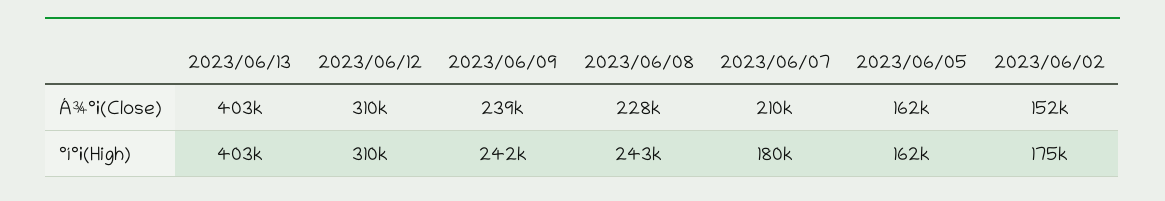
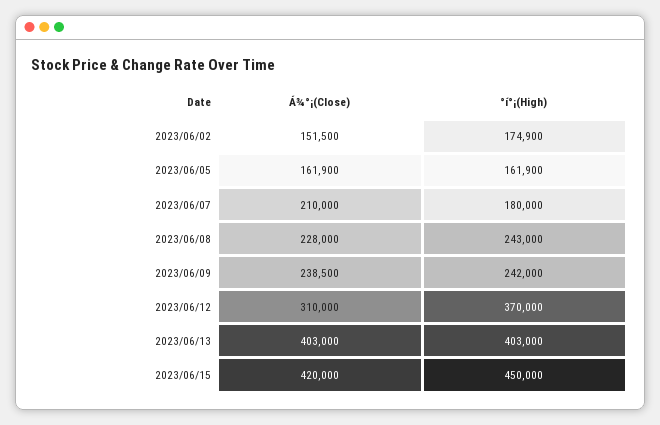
2023/06/12, °í°¡(High): 310000 -> 370000
2023/06/15, Á¾°¡(Close): none -> 420000
2023/06/15, °í°¡(High): none -> 450000

